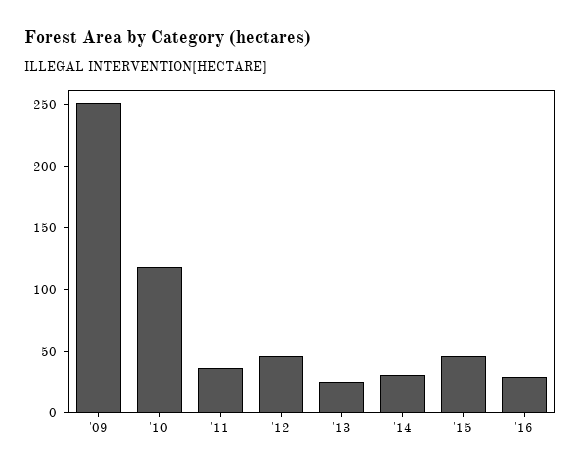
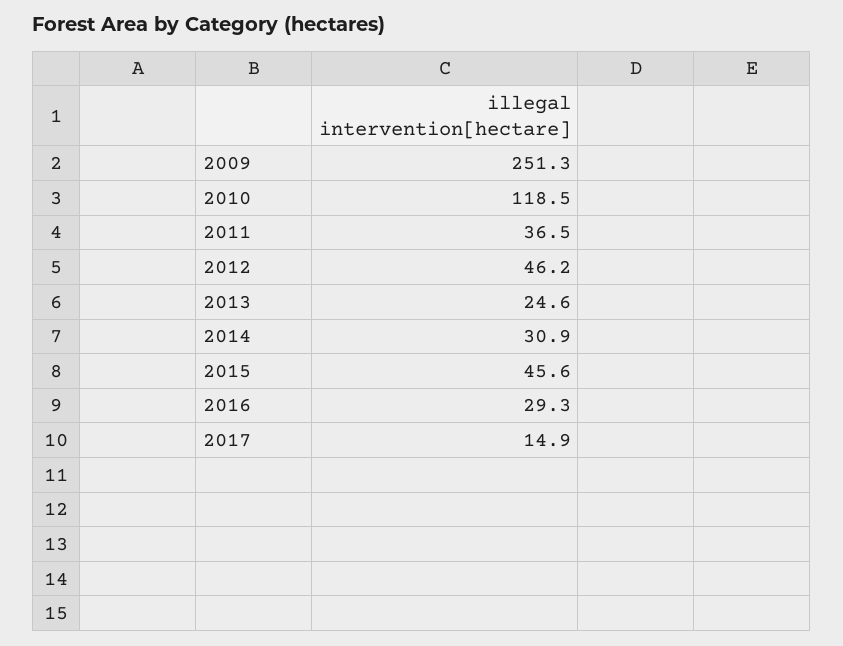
2017: none -> 14.9

